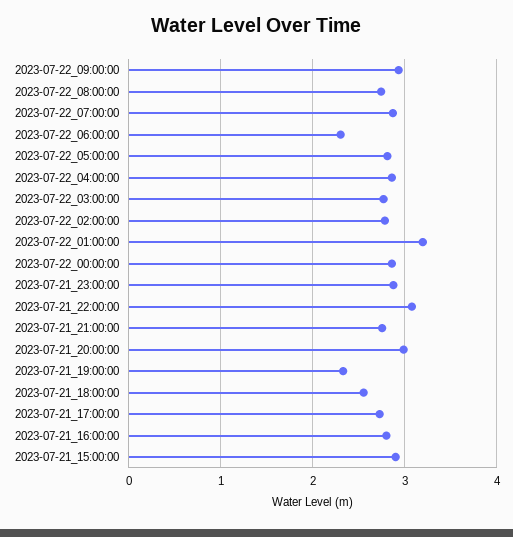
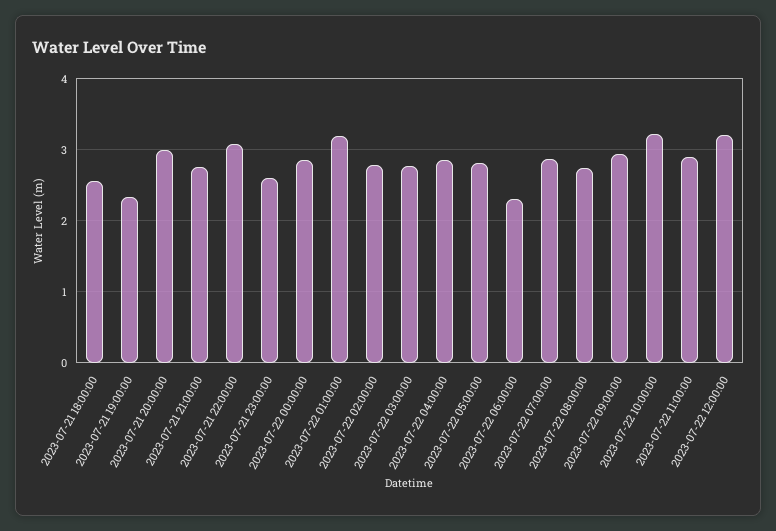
2023-07-21_23:00:00: 2.9 -> 2.6
2023-07-21_17:00:00: 2.7 -> none
2023-07-21_16:00:00: 2.8 -> none
2023-07-21_15:00:00: 2.9 -> none
2023-07-22 10:00:00: none -> 3.2
2023-07-22 11:00:00: none -> 2.9
2023-07-22 12:00:00: none -> 3.2

